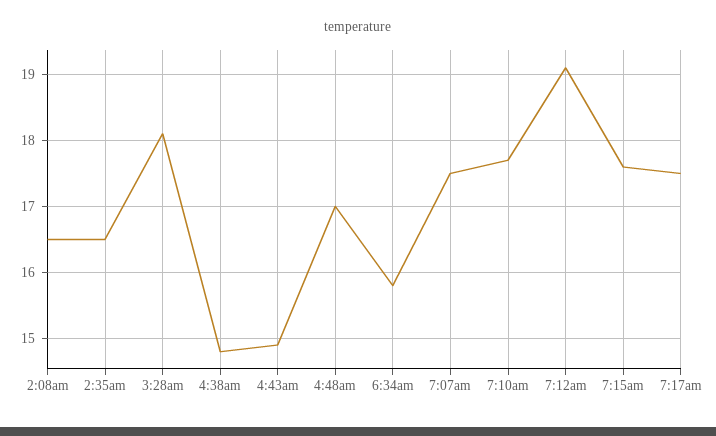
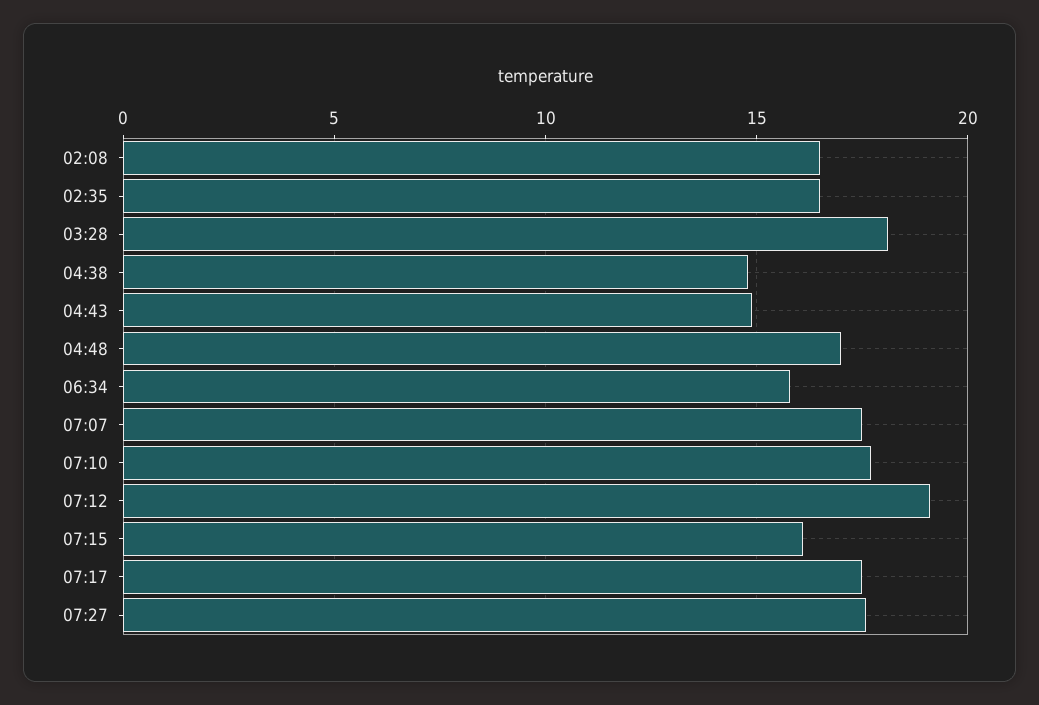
7:15am: 17.6 -> 16
07:27: none -> 17.5

